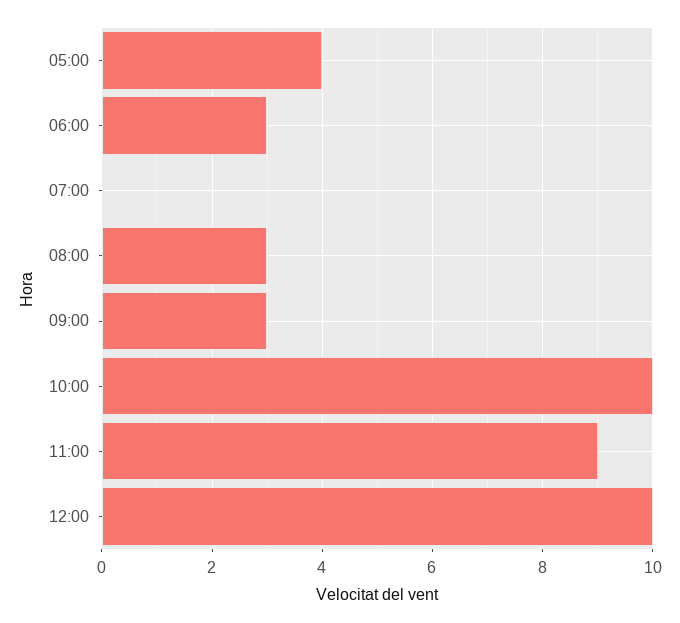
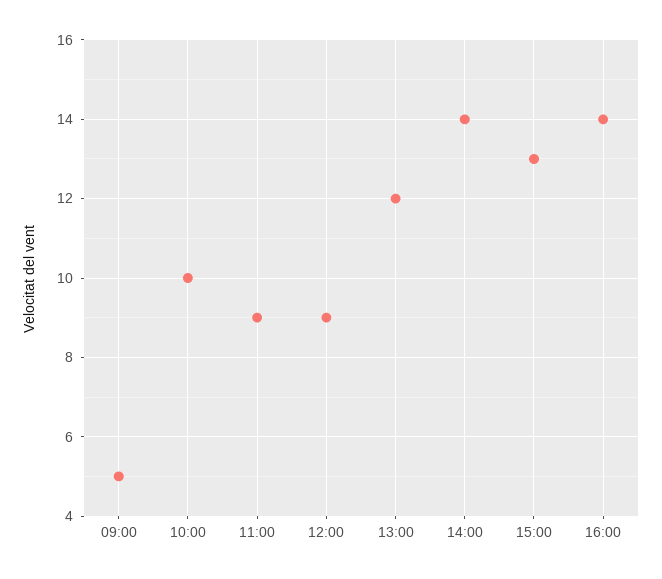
05:00: 4 -> none
06:00: 3 -> none
07:00: 0 -> none
08:00: 3 -> none
09:00: 3 -> 5
12:00: 10 -> 9
13:00: none -> 12
14:00: none -> 14
15:00: none -> 13
16:00: none -> 14

